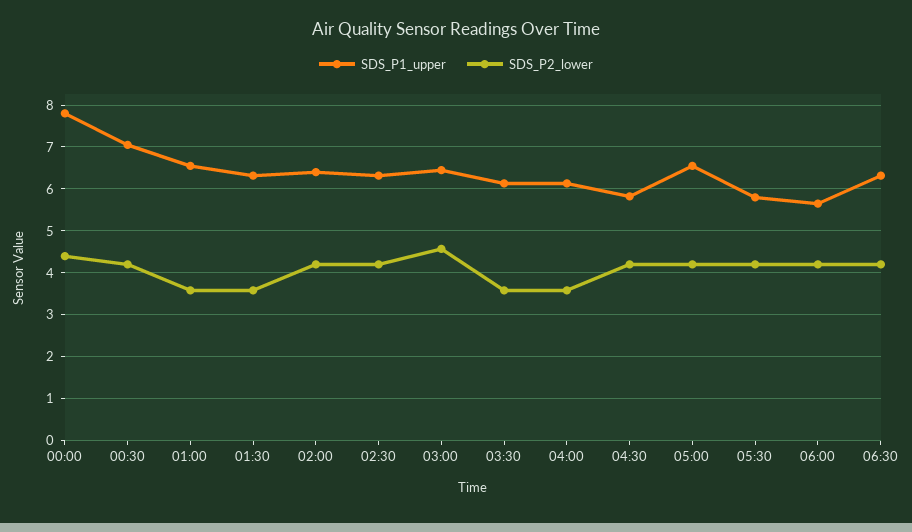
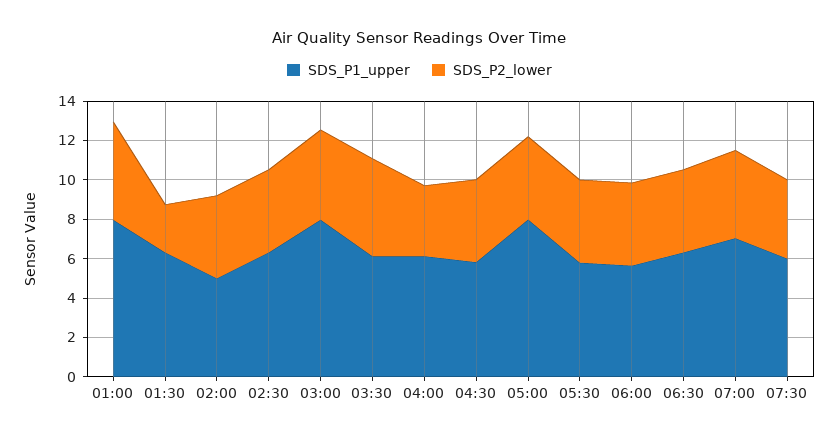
SDS_P1_upper, 00:00: 7.8 -> none
SDS_P2_lower, 00:00: 4.4 -> none
SDS_P1_upper, 00:30: 7 -> none
SDS_P2_lower, 00:30: 4.2 -> none
SDS_P1_upper, 01:00: 6.6 -> 8
SDS_P2_lower, 01:00: 3.6 -> 5
SDS_P2_lower, 01:30: 3.6 -> 2.5
SDS_P1_upper, 02:00: 6.4 -> 5
SDS_P1_upper, 03:00: 6.4 -> 8
SDS_P2_lower, 03:30: 3.6 -> 5
SDS_P1_upper, 05:00: 6.6 -> 8
SDS_P1_upper, 07:00: none -> 7
SDS_P2_lower, 07:00: none -> 4.5
SDS_P1_upper, 07:30: none -> 6
SDS_P2_lower, 07:30: none -> 4

